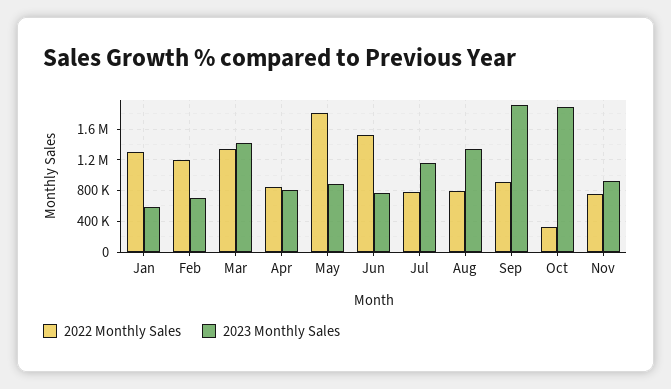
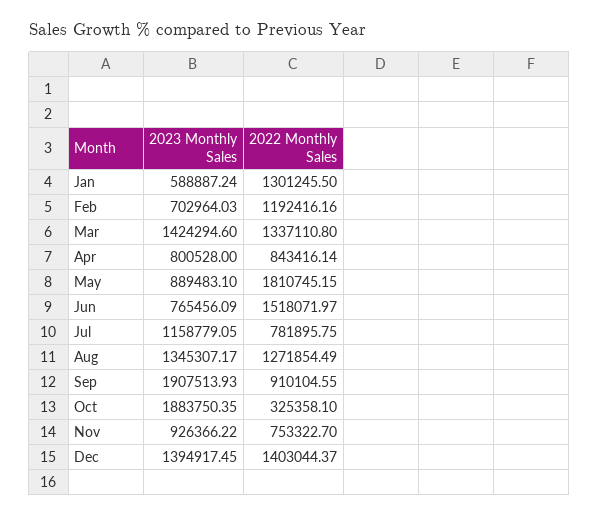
2022 Monthly Sales, Aug: 800000 -> 1271854.49
2023 Monthly Sales, Dec: none -> 1394917.45
2022 Monthly Sales, Dec: none -> 1403044.37

